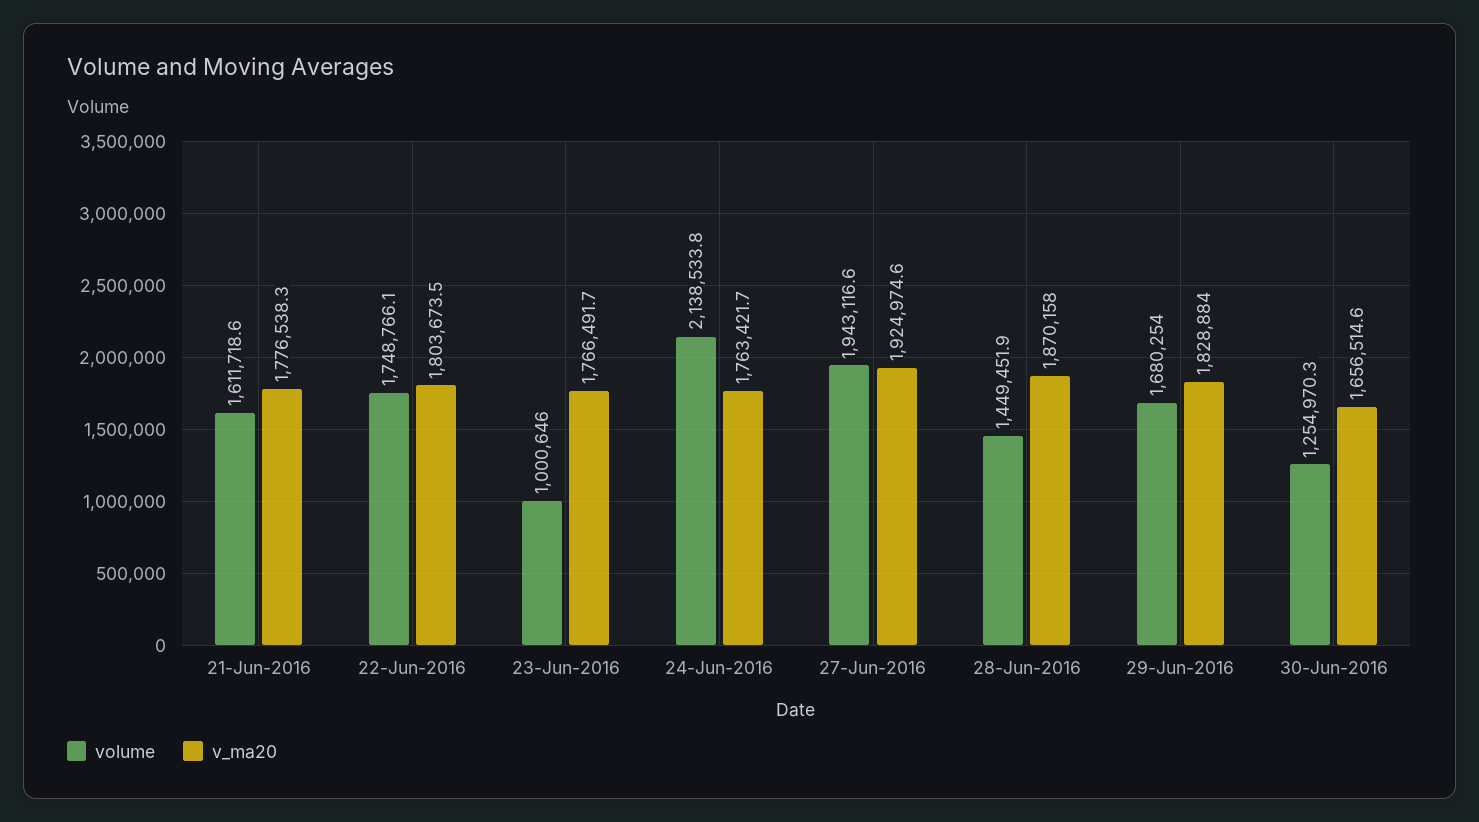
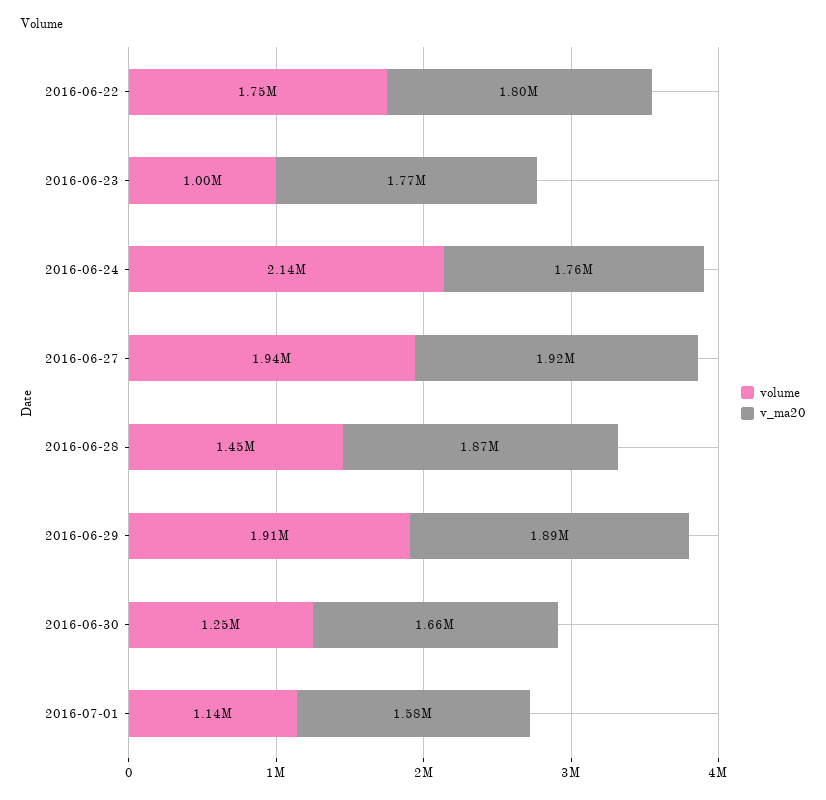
volume, 21-Jun-2016: 1611718.6 -> none
v_ma20, 21-Jun-2016: 1776538.3 -> none
volume, 29-Jun-2016: 1680254 -> 1910000
v_ma20, 29-Jun-2016: 1828884 -> 1890000
volume, 2016-07-01: none -> 1140000
v_ma20, 2016-07-01: none -> 1580000

